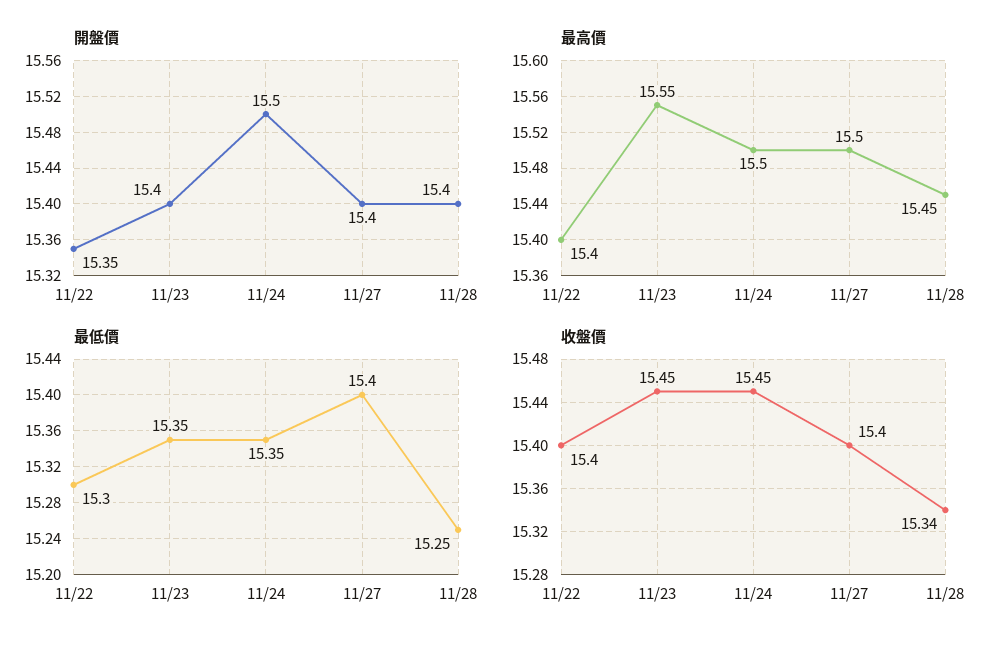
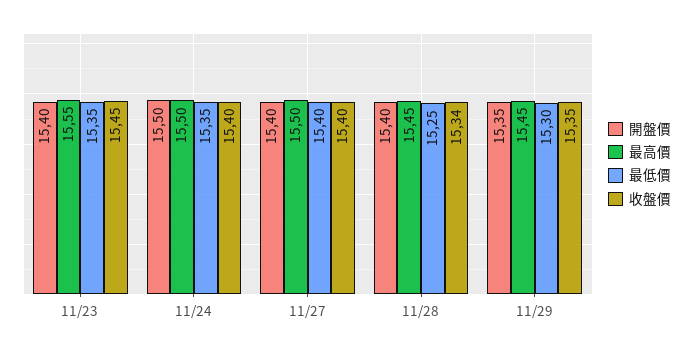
開盤價, 11/22: 15.35 -> none
最高價, 11/22: 15.4 -> none
最低價, 11/22: 15.3 -> none
收盤價, 11/22: 15.4 -> none
收盤價, 11/24: 15.45 -> 15.4
開盤價, 11/29: none -> 15.35
最高價, 11/29: none -> 15.45
最低價, 11/29: none -> 15.3
收盤價, 11/29: none -> 15.35

